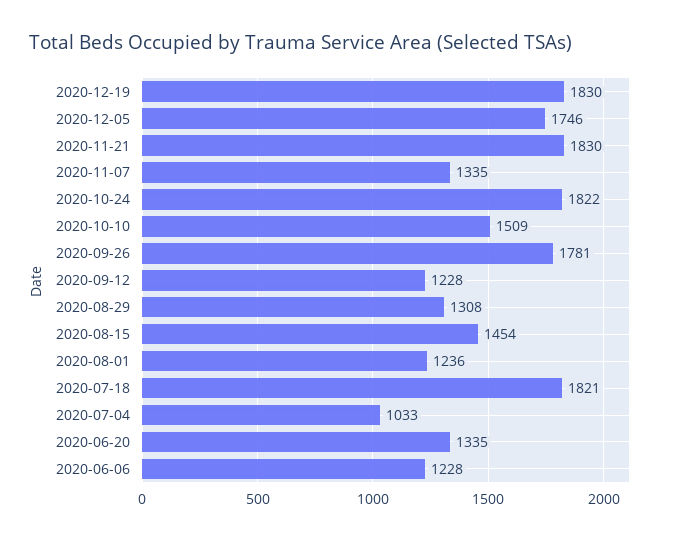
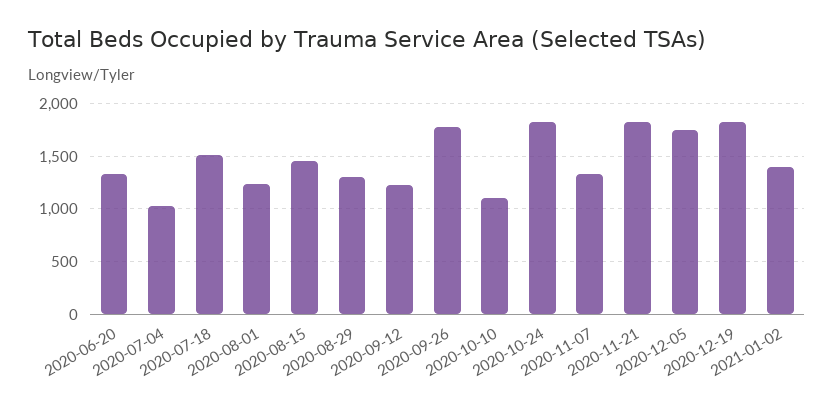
2020-10-10: 1509 -> 1100
2020-07-18: 1821 -> 1500
2020-06-06: 1228 -> none
2021-01-02: none -> 1400

